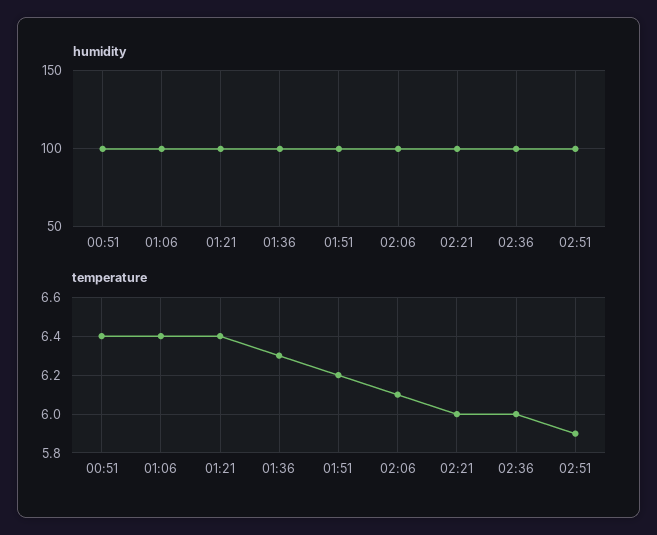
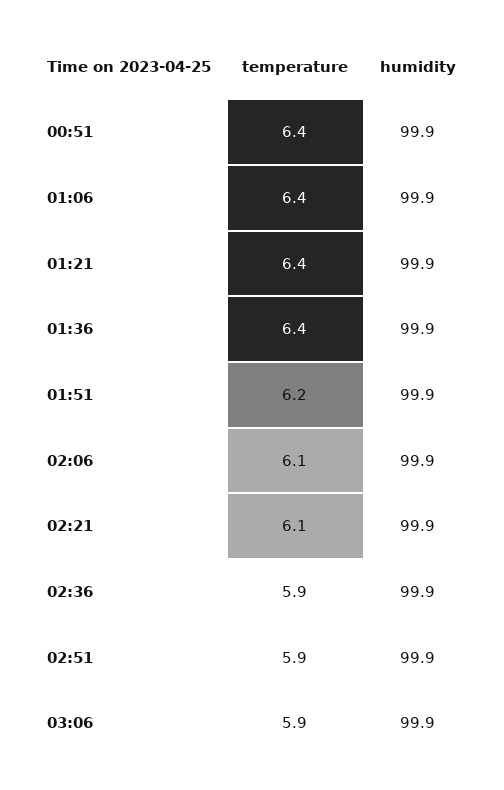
temperature, 01:36: 6.3 -> 6.4
temperature, 02:21: 6 -> 6.1
temperature, 02:36: 6 -> 5.9
temperature, 03:06: none -> 5.9
humidity, 03:06: none -> 99.9

